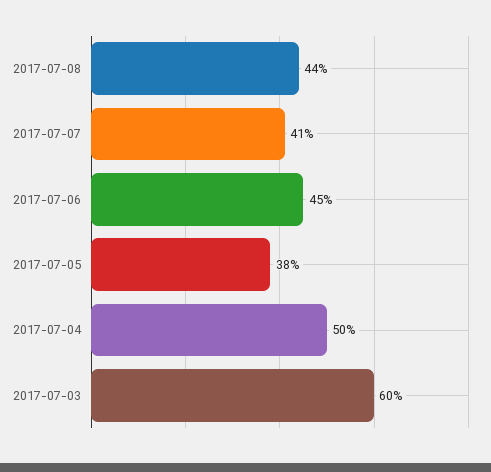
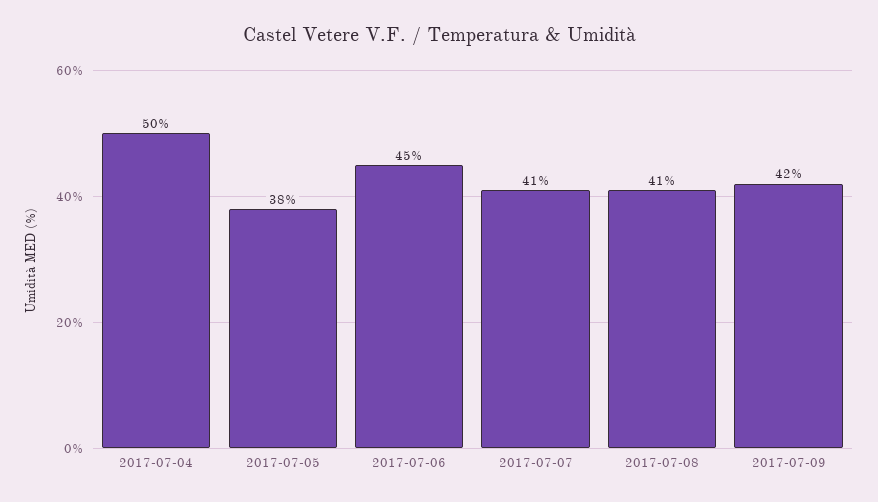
2017-07-08: 44 -> 41
2017-07-03: 60 -> none
2017-07-09: none -> 42

